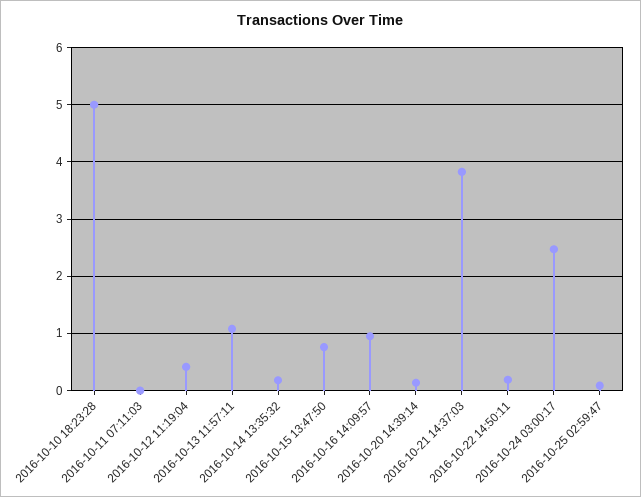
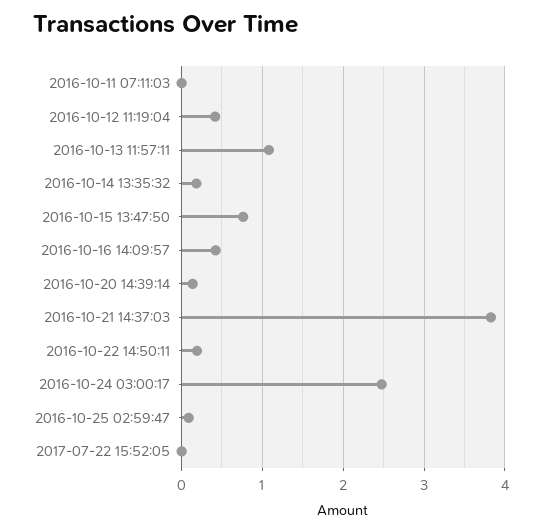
2016-10-10 18:23:28: 5 -> none
2016-10-16 14:09:57: 1 -> 0.4
2017-07-22 15:52:05: none -> 0

